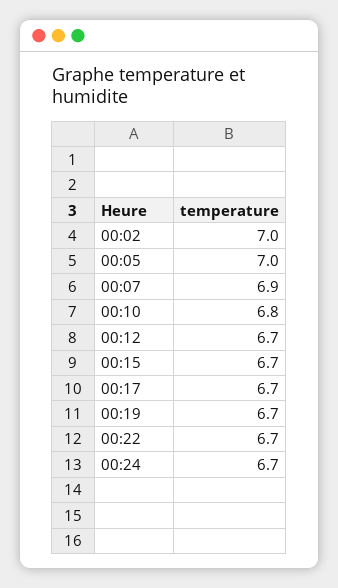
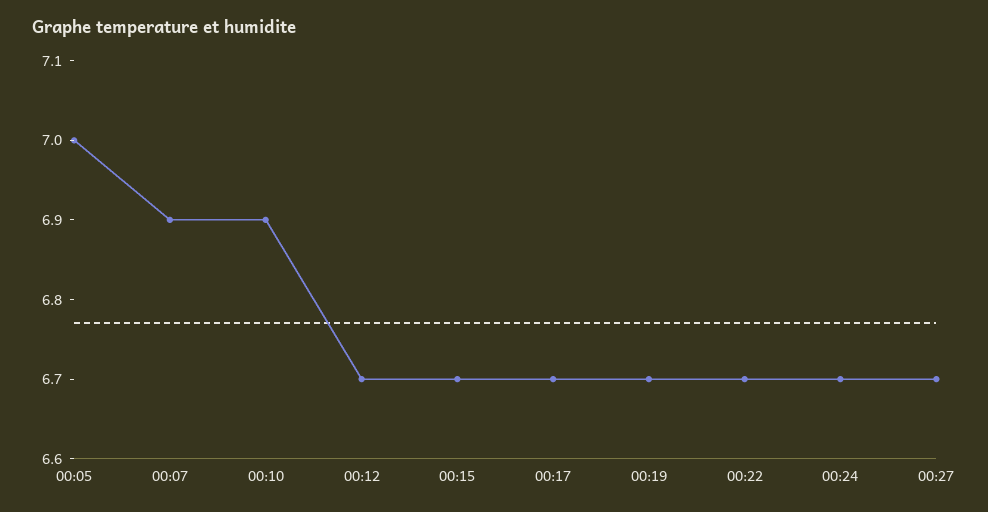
00:02: 7 -> none
00:10: 6.8 -> 6.9
00:27: none -> 6.7

